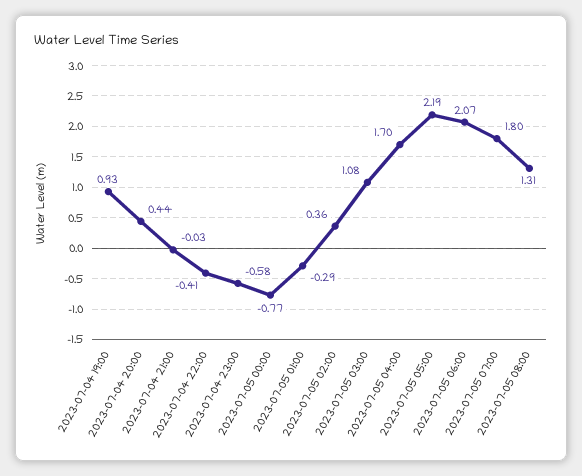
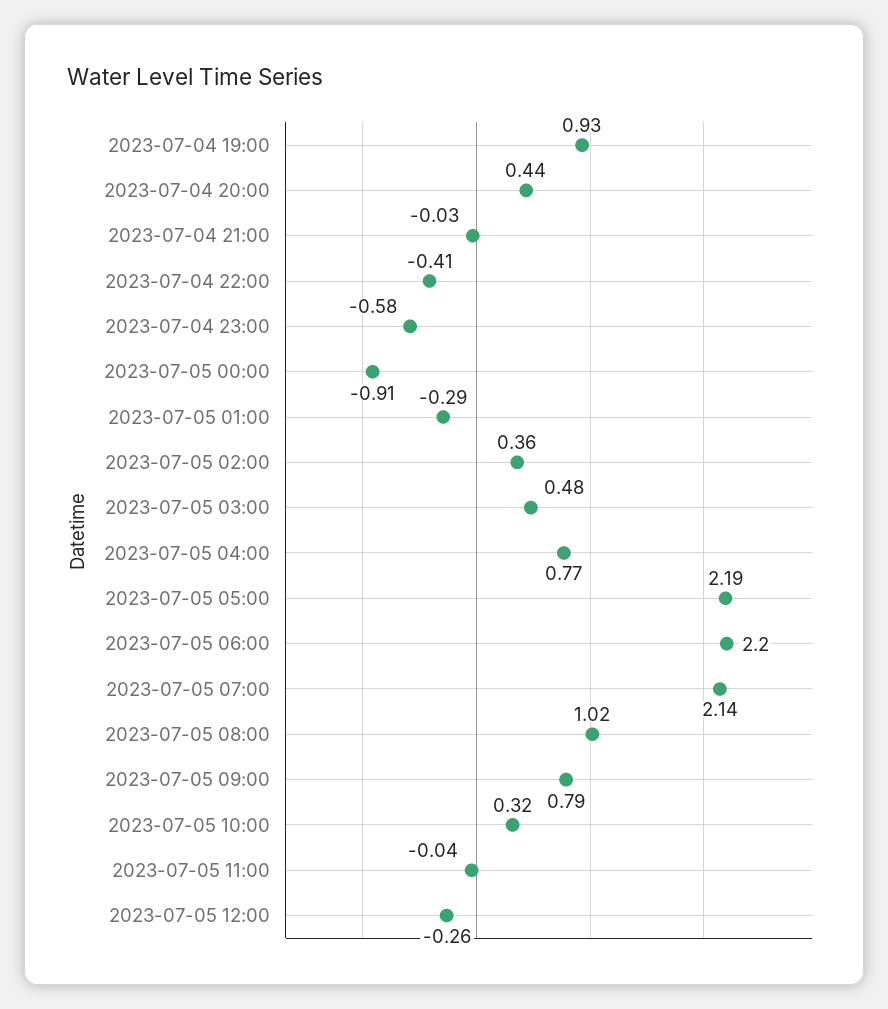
2023-07-05 00:00: -0.77 -> -0.91
2023-07-05 03:00: 1.08 -> 0.48
2023-07-05 04:00: 1.7 -> 0.77
2023-07-05 06:00: 2.07 -> 2.2
2023-07-05 07:00: 1.8 -> 2.14
2023-07-05 08:00: 1.31 -> 1.02
2023-07-05 09:00: none -> 0.79
2023-07-05 10:00: none -> 0.32
2023-07-05 11:00: none -> -0.04
2023-07-05 12:00: none -> -0.26

